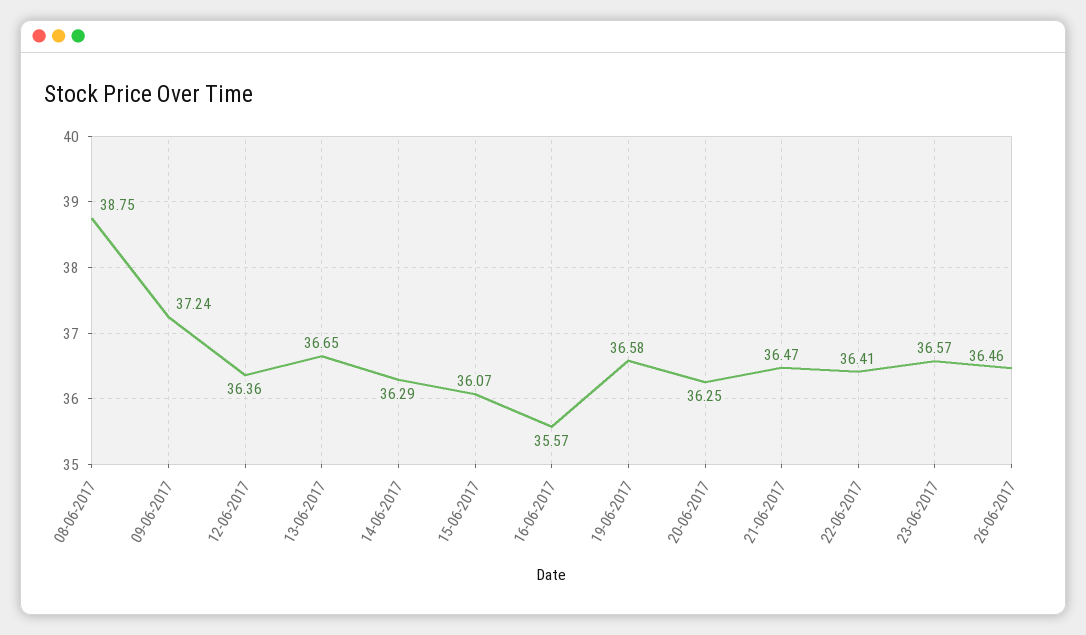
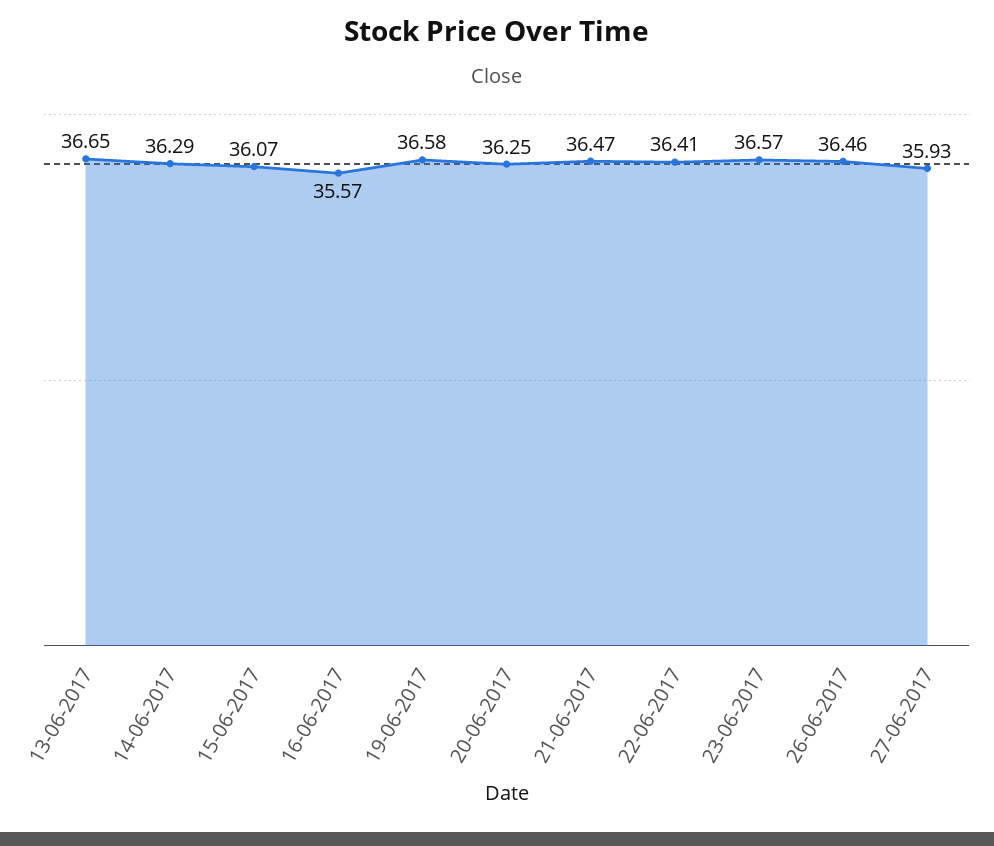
08-06-2017: 38.75 -> none
09-06-2017: 37.24 -> none
12-06-2017: 36.36 -> none
27-06-2017: none -> 35.93

